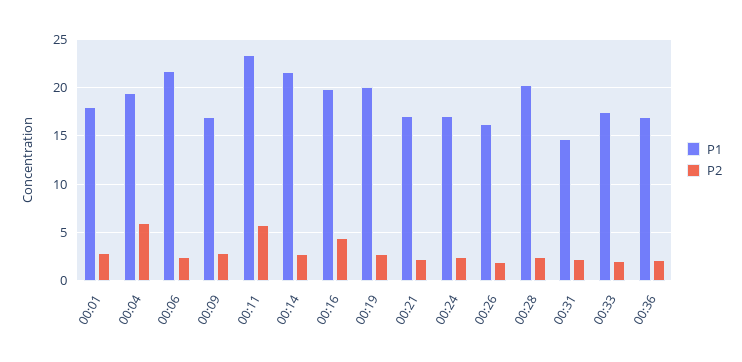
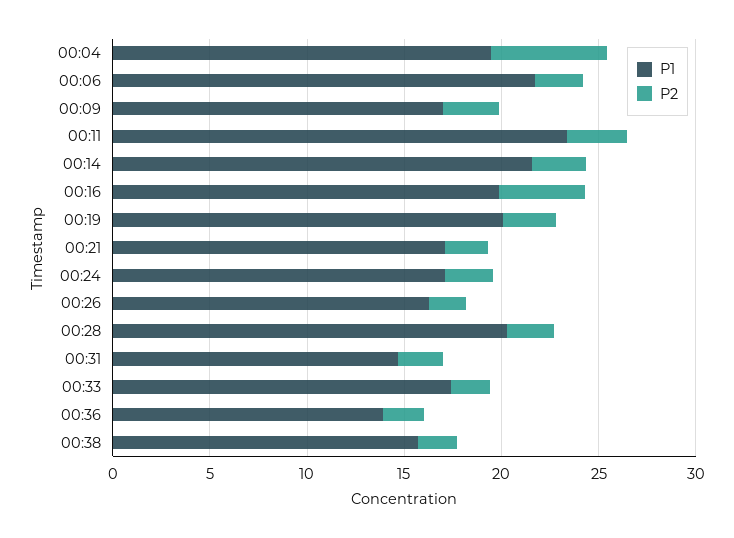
P1, 00:01: 18 -> none
P2, 00:01: 3 -> none
P2, 00:11: 6 -> 3
P1, 00:36: 17 -> 14
P1, 00:38: none -> 16
P2, 00:38: none -> 2

